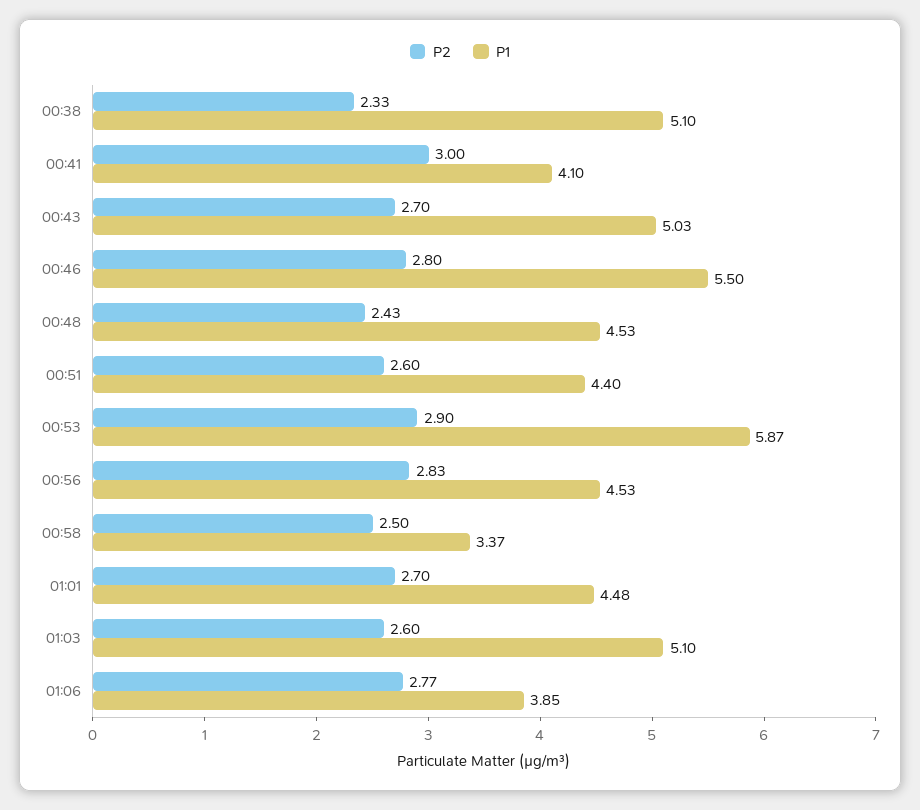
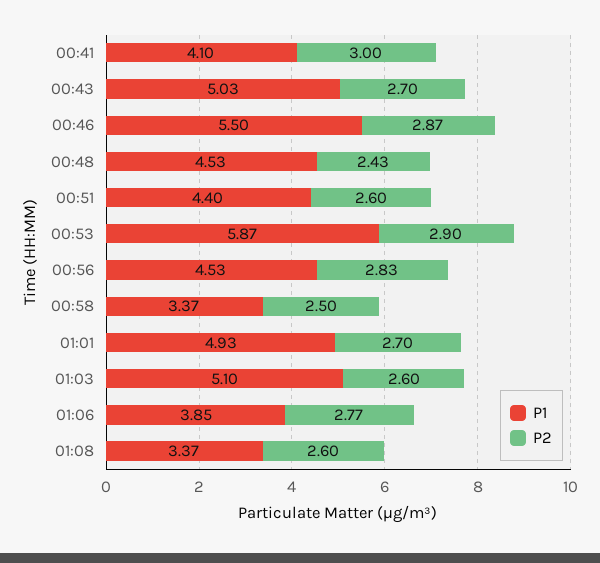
P2, 00:38: 2.33 -> none
P1, 00:38: 5.1 -> none
P2, 00:46: 2.8 -> 2.87
P1, 01:01: 4.48 -> 4.93
P1, 01:08: none -> 3.37
P2, 01:08: none -> 2.6

